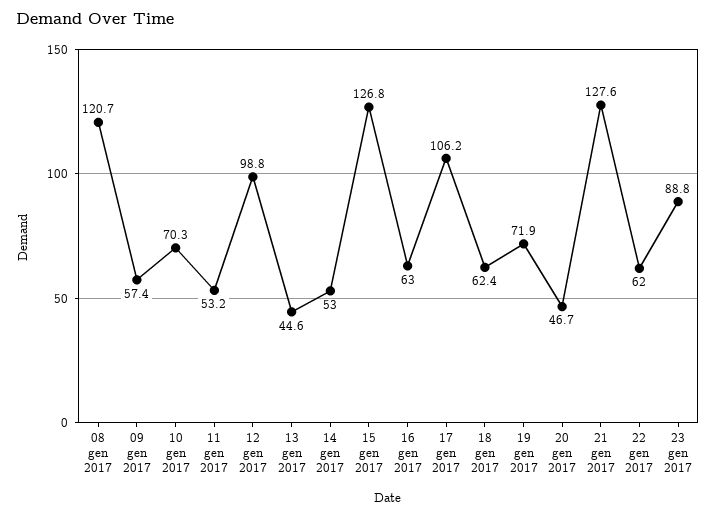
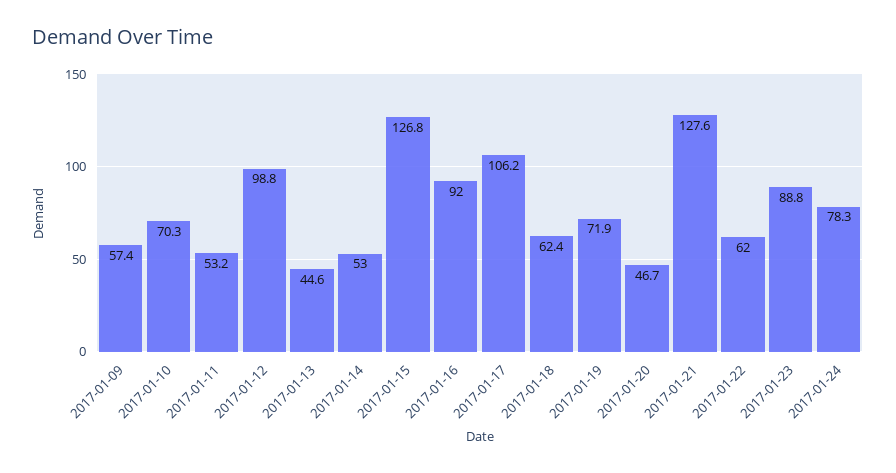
08 gen 2017: 120.7 -> none
16 gen 2017: 63 -> 92
2017-01-24: none -> 78.3

